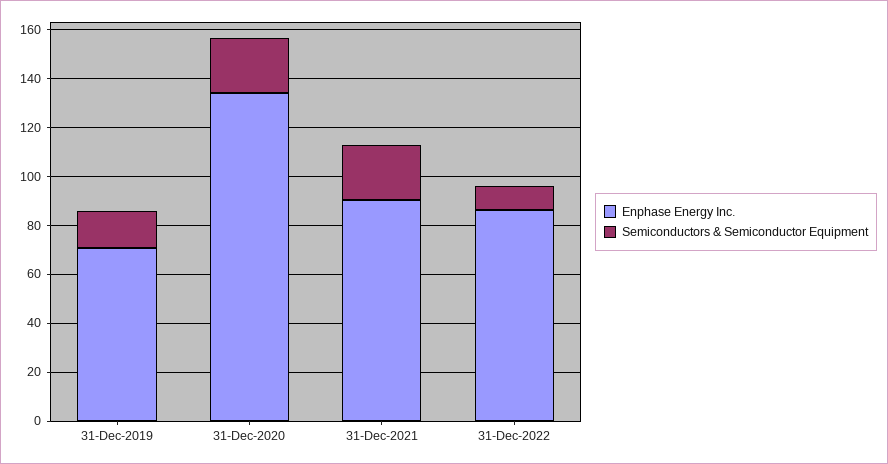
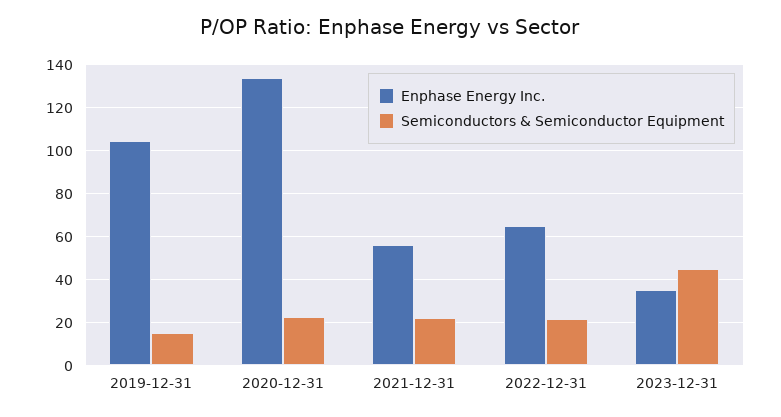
Enphase Energy Inc., 31-Dec-2019: 70 -> 105
Enphase Energy Inc., 31-Dec-2021: 90 -> 55
Enphase Energy Inc., 31-Dec-2022: 85 -> 65
Semiconductors & Semiconductor Equipment, 31-Dec-2022: 10 -> 20
Enphase Energy Inc., 2023-12-31: none -> 35
Semiconductors & Semiconductor Equipment, 2023-12-31: none -> 45

